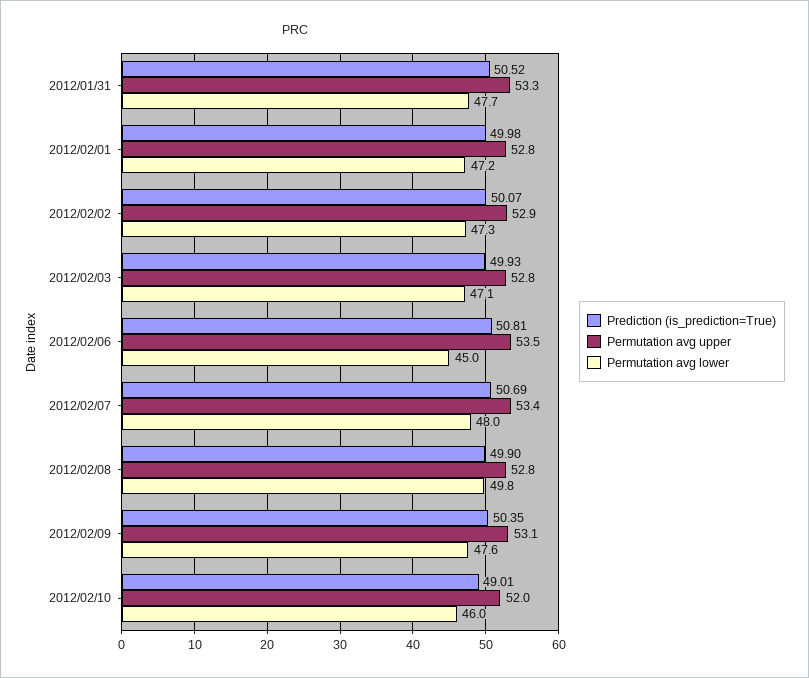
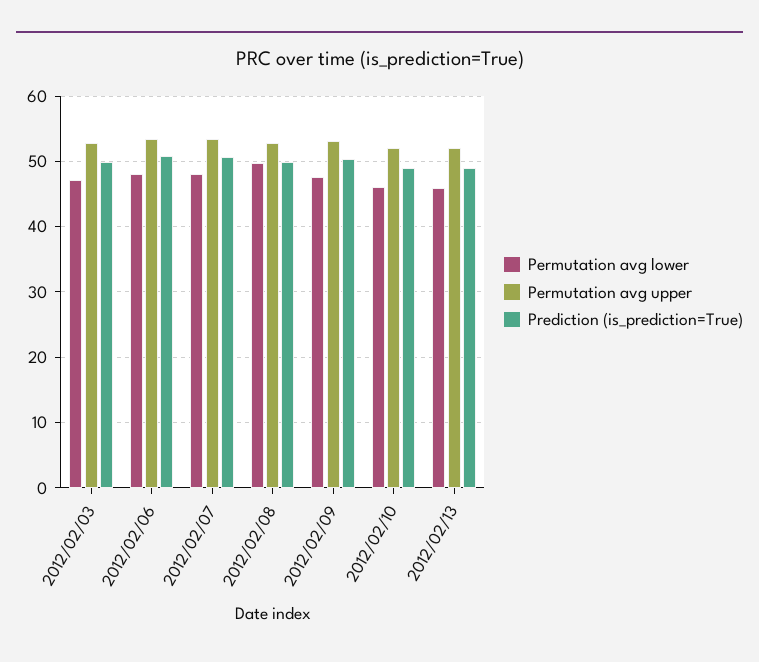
Prediction (is_prediction=True), 2012/01/31: 50.52 -> none
Permutation avg upper, 2012/01/31: 53.3 -> none
Permutation avg lower, 2012/01/31: 47.7 -> none
Prediction (is_prediction=True), 2012/02/01: 49.98 -> none
Permutation avg upper, 2012/02/01: 52.8 -> none
Permutation avg lower, 2012/02/01: 47.2 -> none
Prediction (is_prediction=True), 2012/02/02: 50.07 -> none
Permutation avg upper, 2012/02/02: 52.9 -> none
Permutation avg lower, 2012/02/02: 47.3 -> none
Permutation avg lower, 2012/02/06: 45 -> 48
Permutation avg lower, 2012/02/13: none -> 46
Permutation avg upper, 2012/02/13: none -> 52
Prediction (is_prediction=True), 2012/02/13: none -> 49

